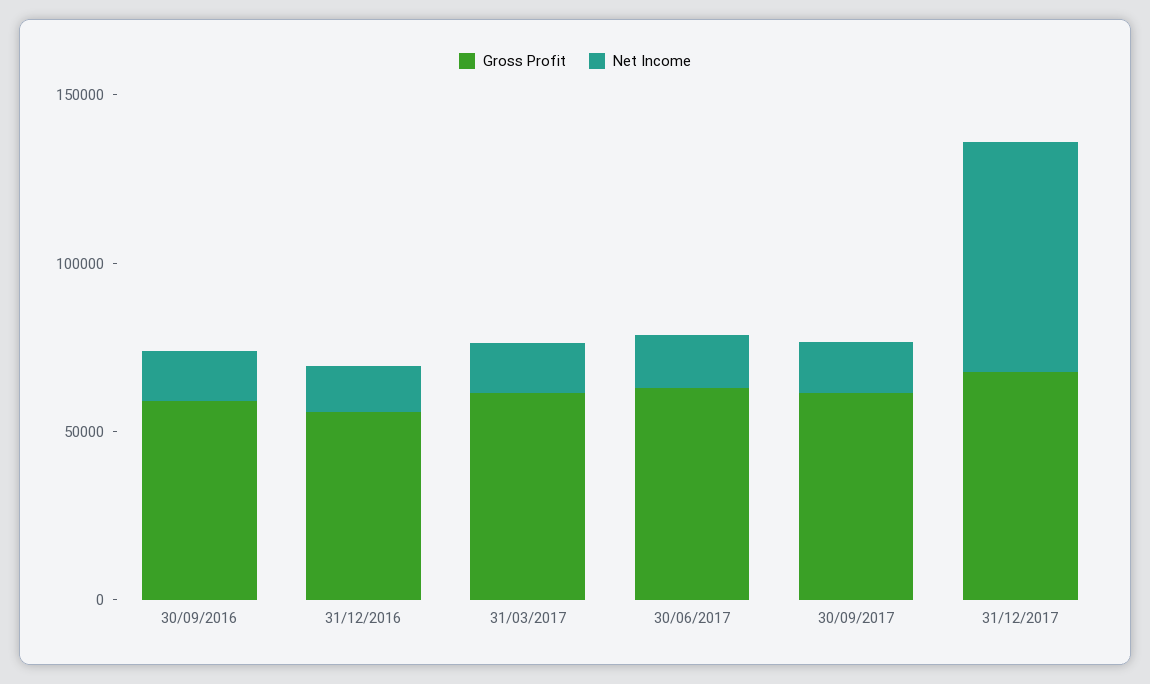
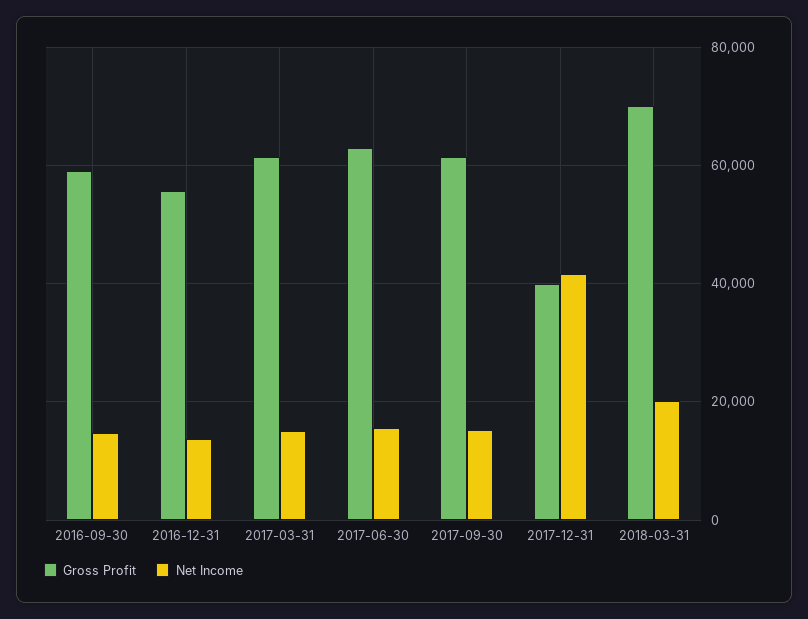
Gross Profit, 31/12/2017: 70000 -> 40000
Net Income, 31/12/2017: 70000 -> 42000
Gross Profit, 2018-03-31: none -> 70000
Net Income, 2018-03-31: none -> 20000

